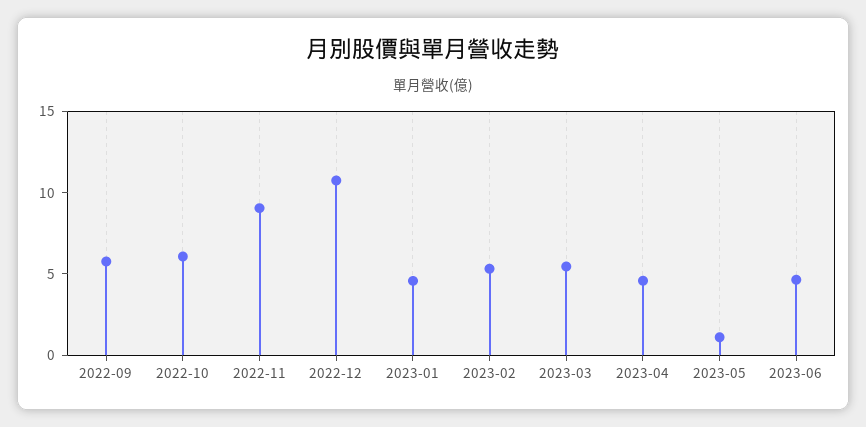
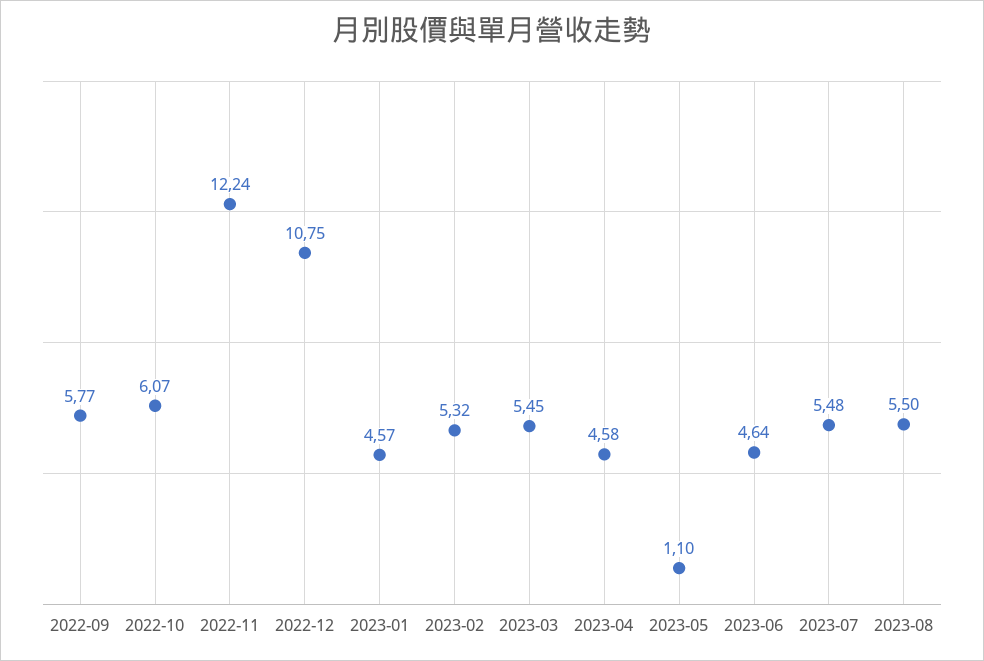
2022-11: 9 -> 12.24
2023-07: none -> 5.48
2023-08: none -> 5.5

